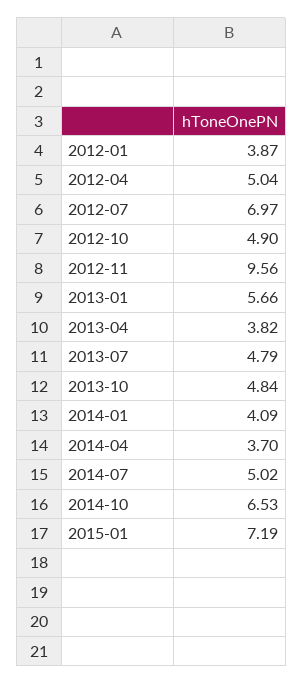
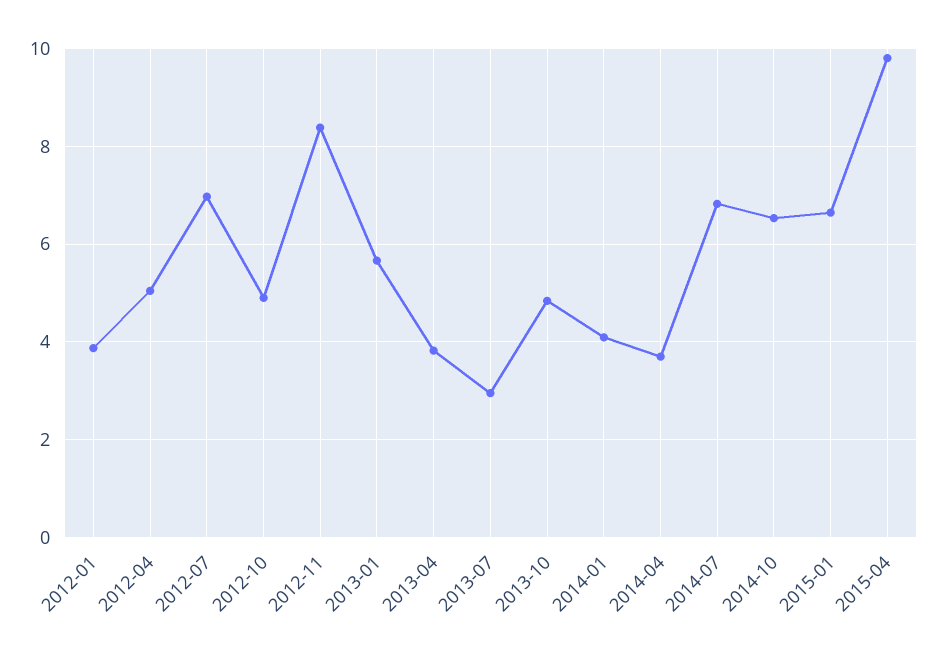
2012-11: 9.56 -> 8.4
2013-07: 4.79 -> 3
2014-07: 5.02 -> 6.8
2015-01: 7.19 -> 6.6
2015-04: none -> 9.8

